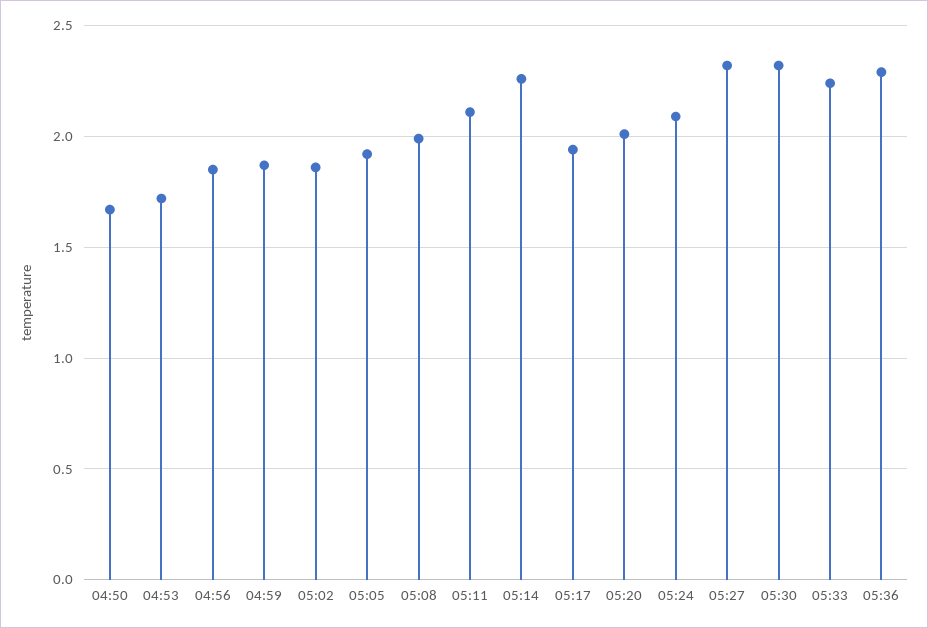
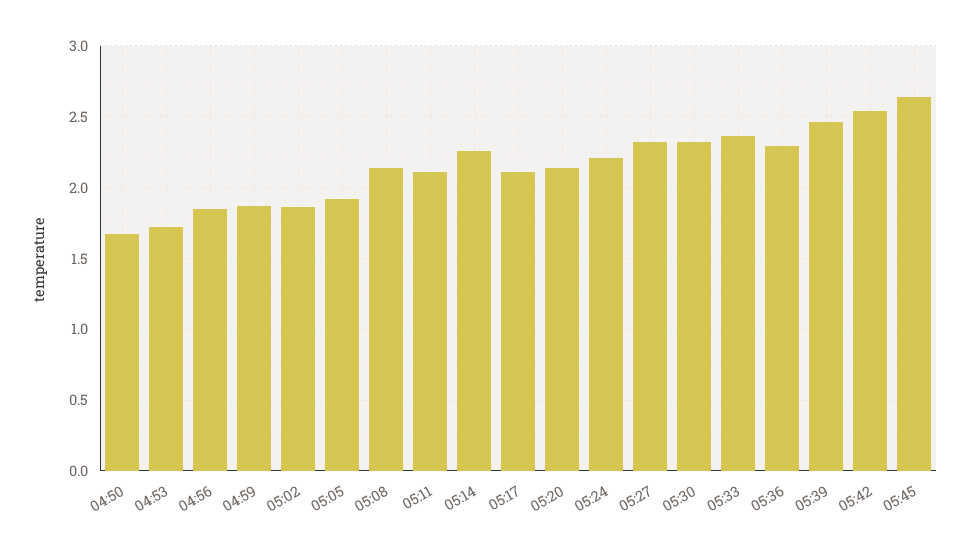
05:08: 2 -> 2.15
05:17: 1.95 -> 2.1
05:20: 2 -> 2.15
05:24: 2.1 -> 2.2
05:33: 2.25 -> 2.35
05:39: none -> 2.45
05:42: none -> 2.55
05:45: none -> 2.65

